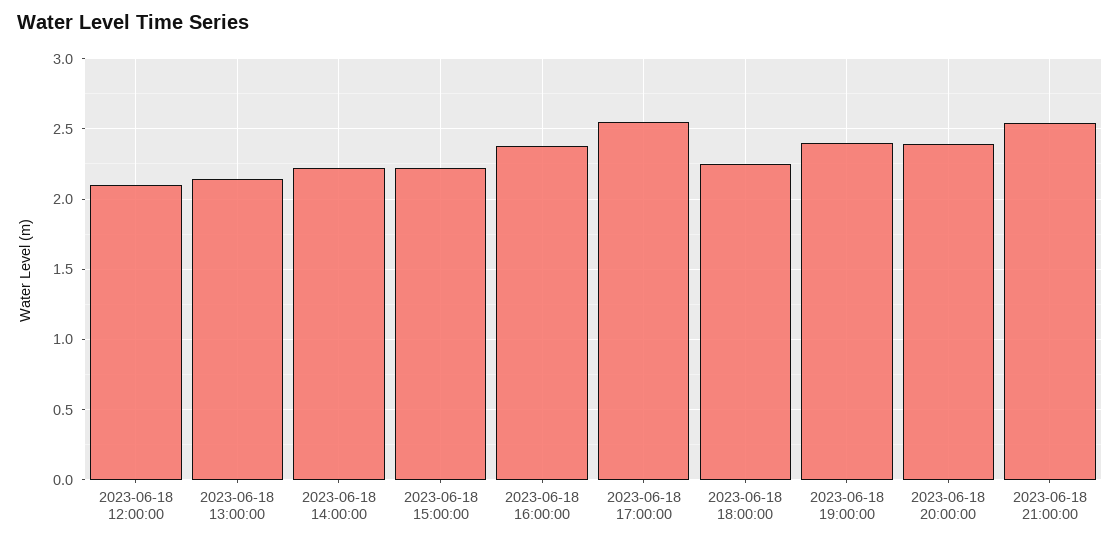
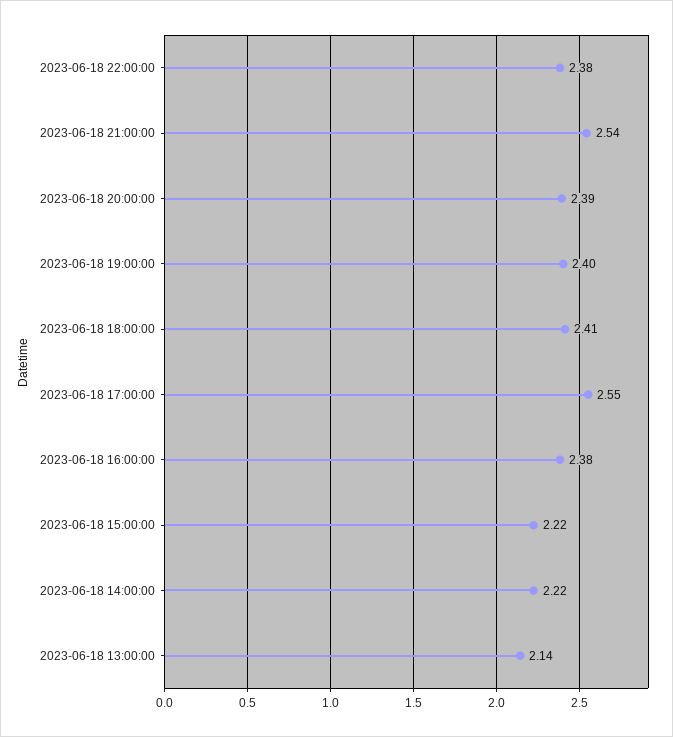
2023-06-18 12:00:00: 2.1 -> none
2023-06-18 18:00:00: 2.25 -> 2.41
2023-06-18 22:00:00: none -> 2.38

